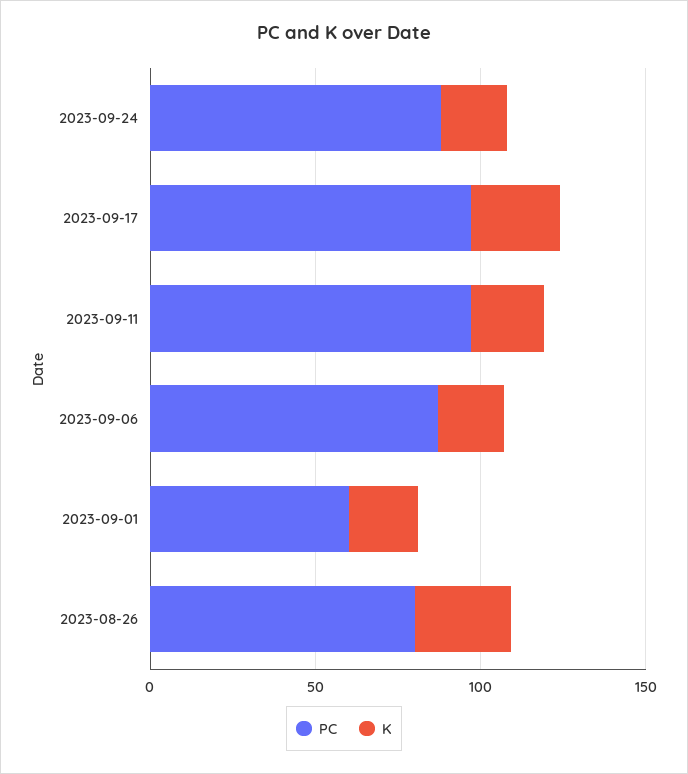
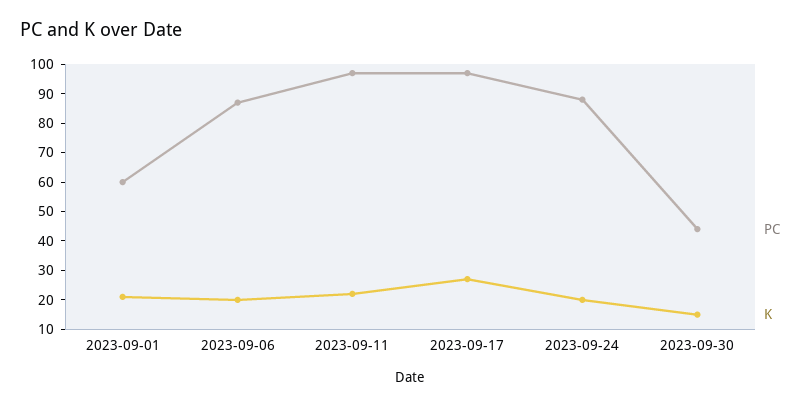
PC, 2023-08-26: 80 -> none
K, 2023-08-26: 30 -> none
PC, 2023-09-30: none -> 45
K, 2023-09-30: none -> 15

